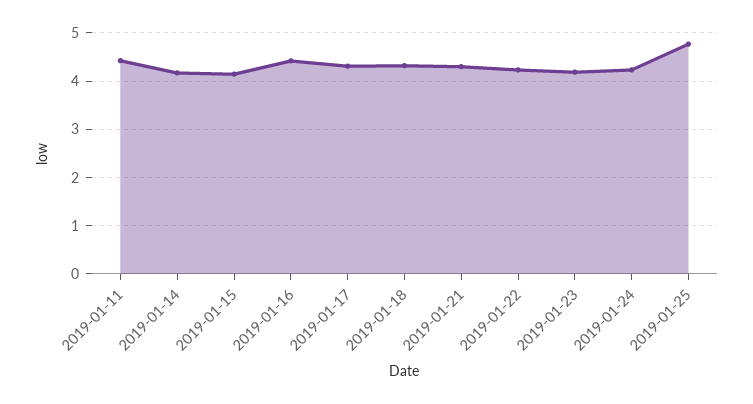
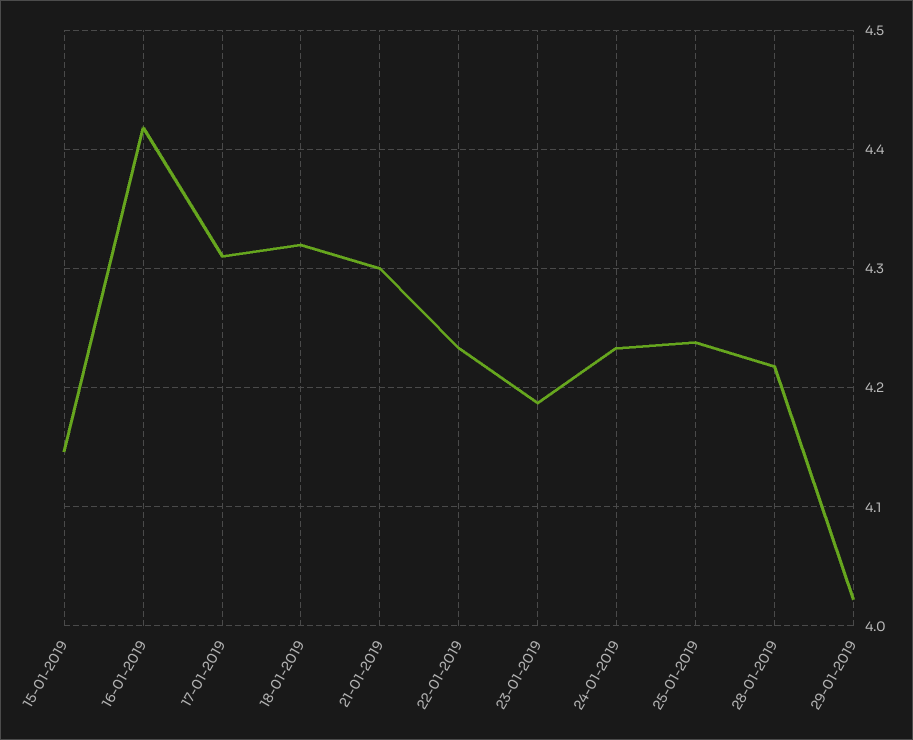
2019-01-11: 4.4 -> none
2019-01-14: 4.2 -> none
2019-01-25: 4.8 -> 4.24
28-01-2019: none -> 4.22
29-01-2019: none -> 4.02

